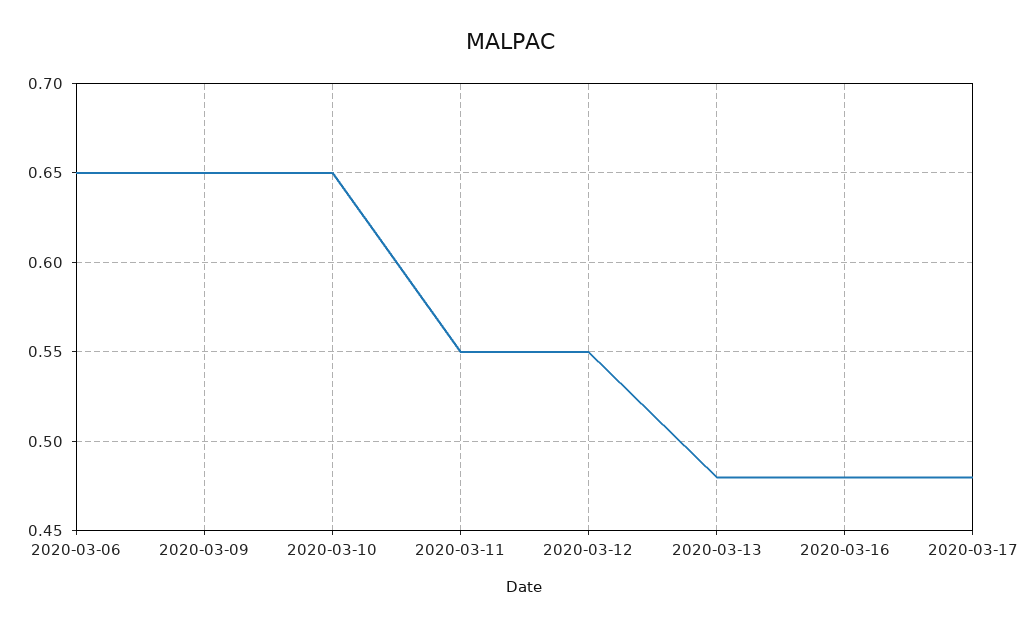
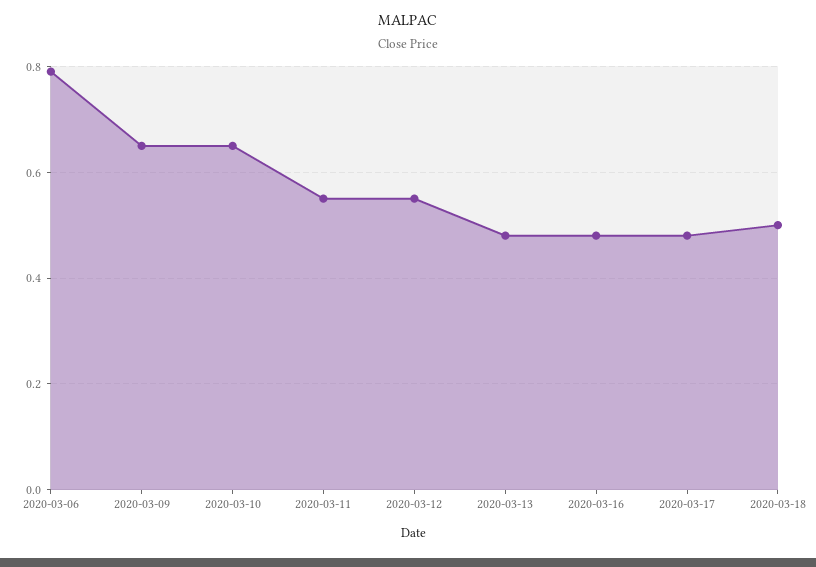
2020-03-06: 0.65 -> 0.8
2020-03-18: none -> 0.5

